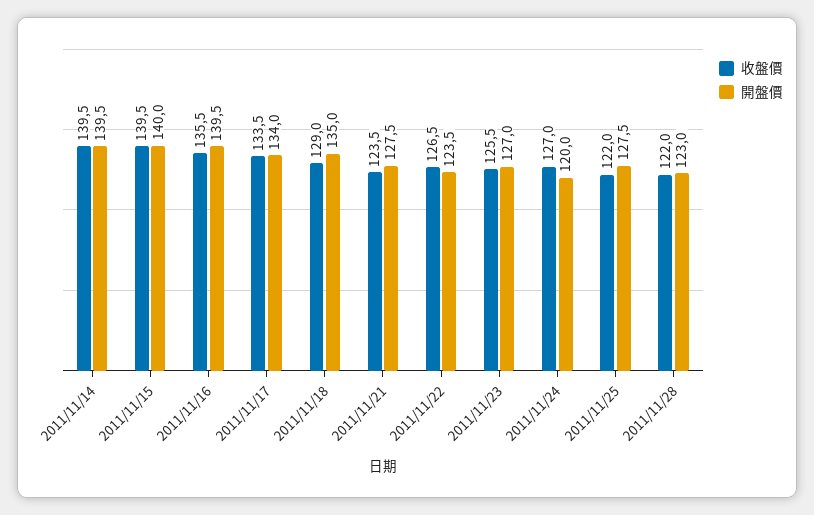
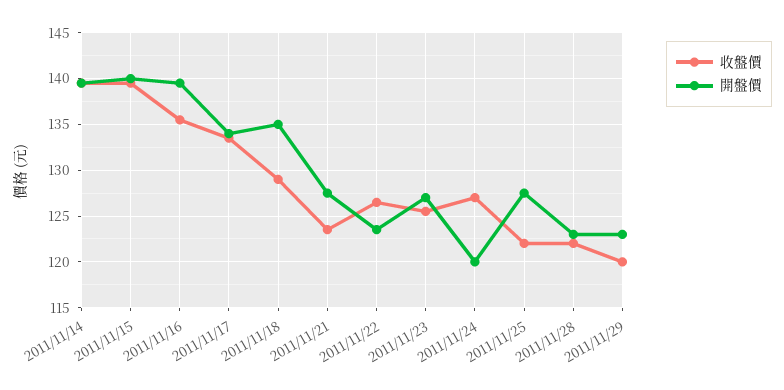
收盤價, 2011/11/29: none -> 120
開盤價, 2011/11/29: none -> 123

